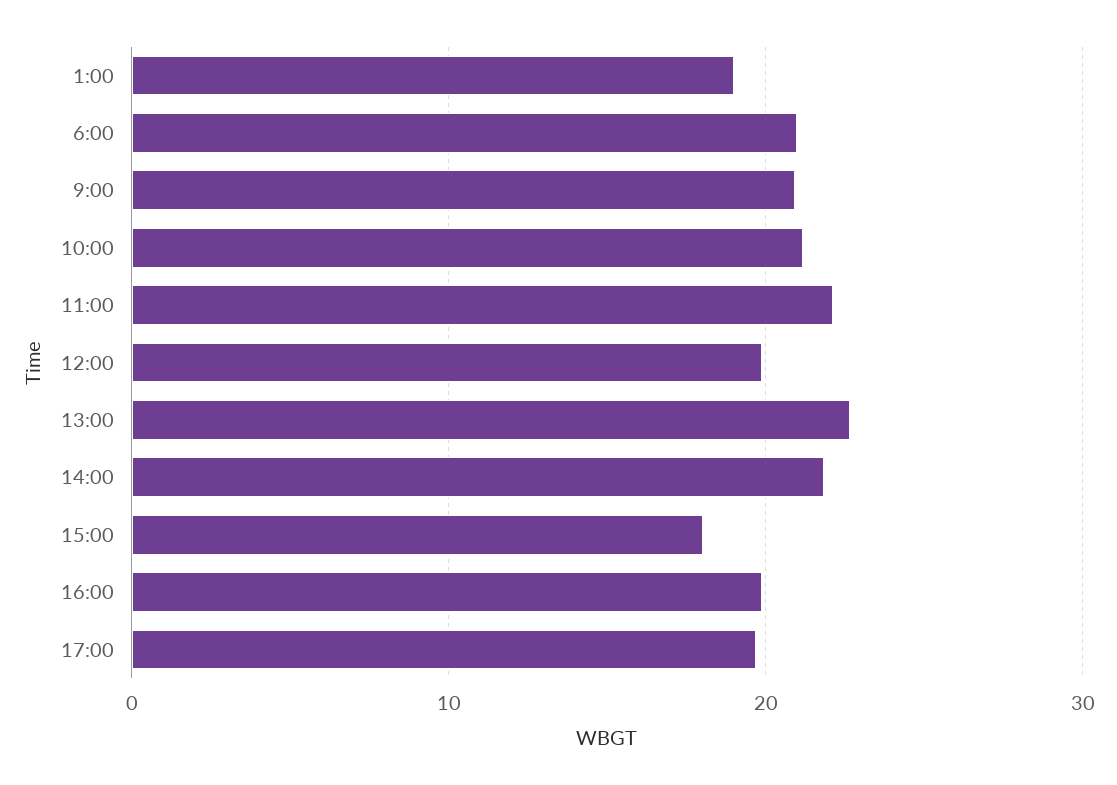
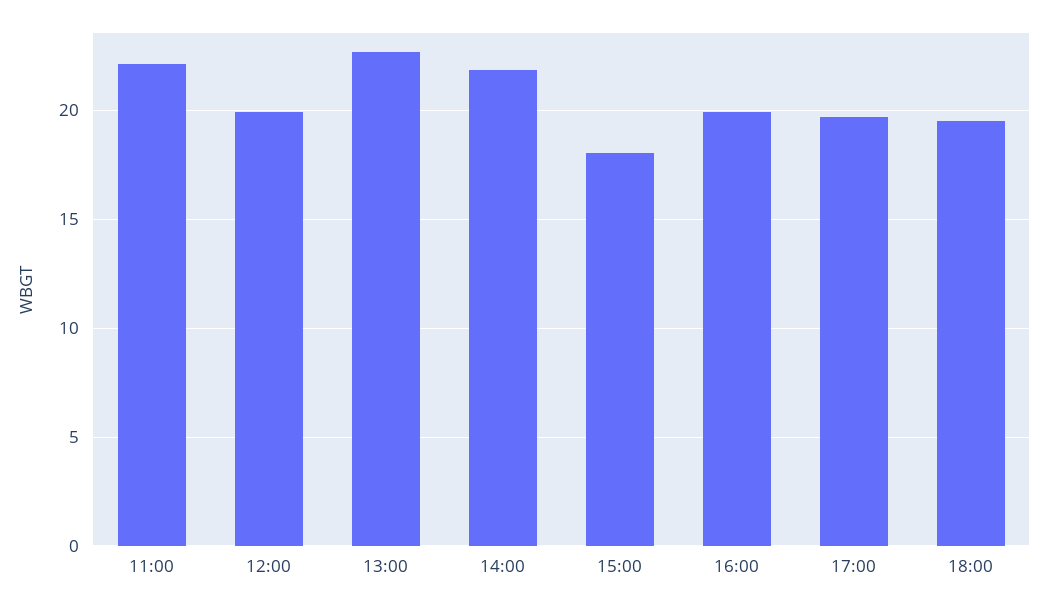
1:00: 19 -> none
6:00: 21 -> none
9:00: 21 -> none
10:00: 21 -> none
18:00: none -> 19.5

